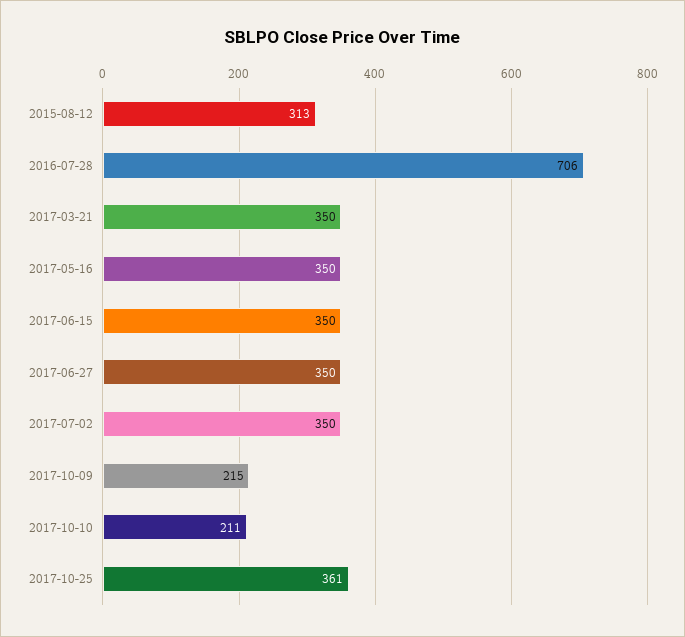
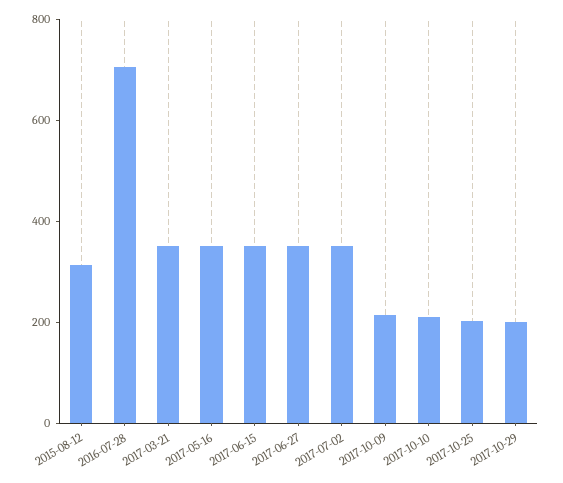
2017-10-25: 361 -> 200
2017-10-29: none -> 200

